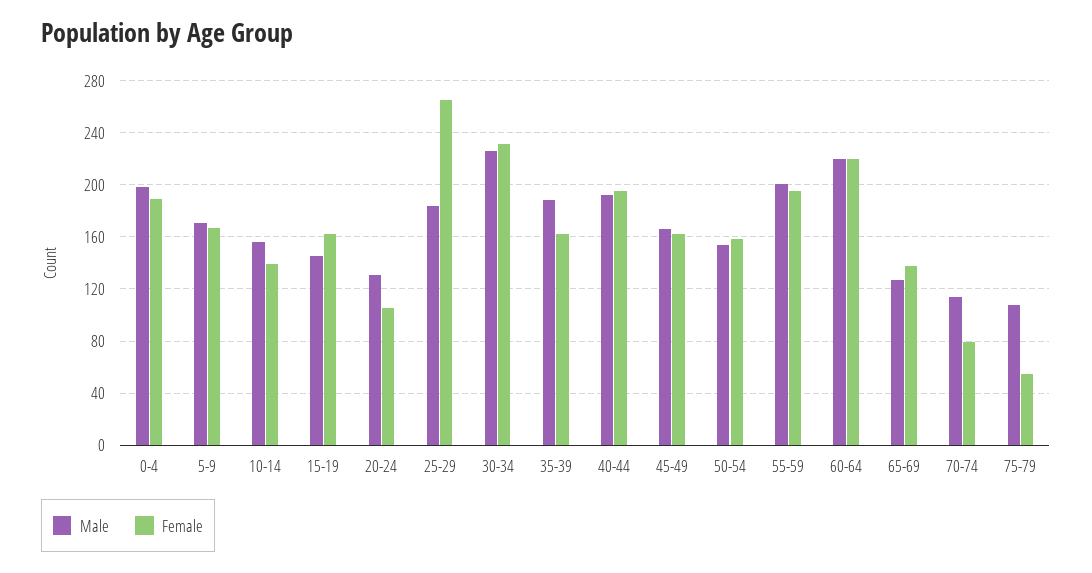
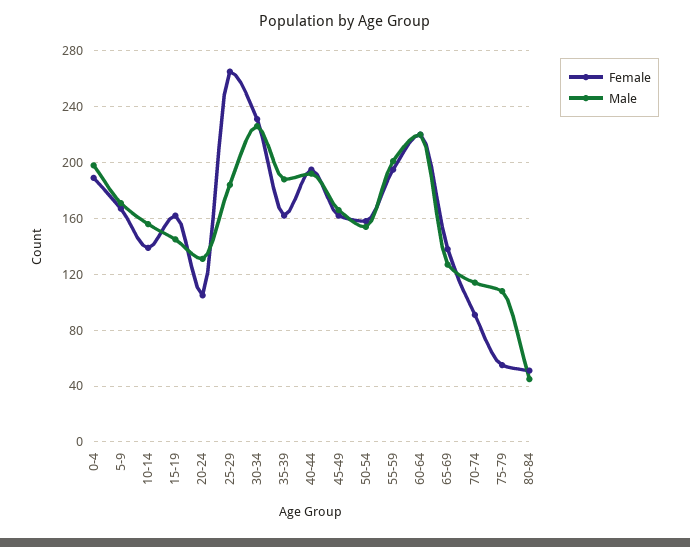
Female, 70-74: 80 -> 90
Female, 80-84: none -> 50
Male, 80-84: none -> 45

